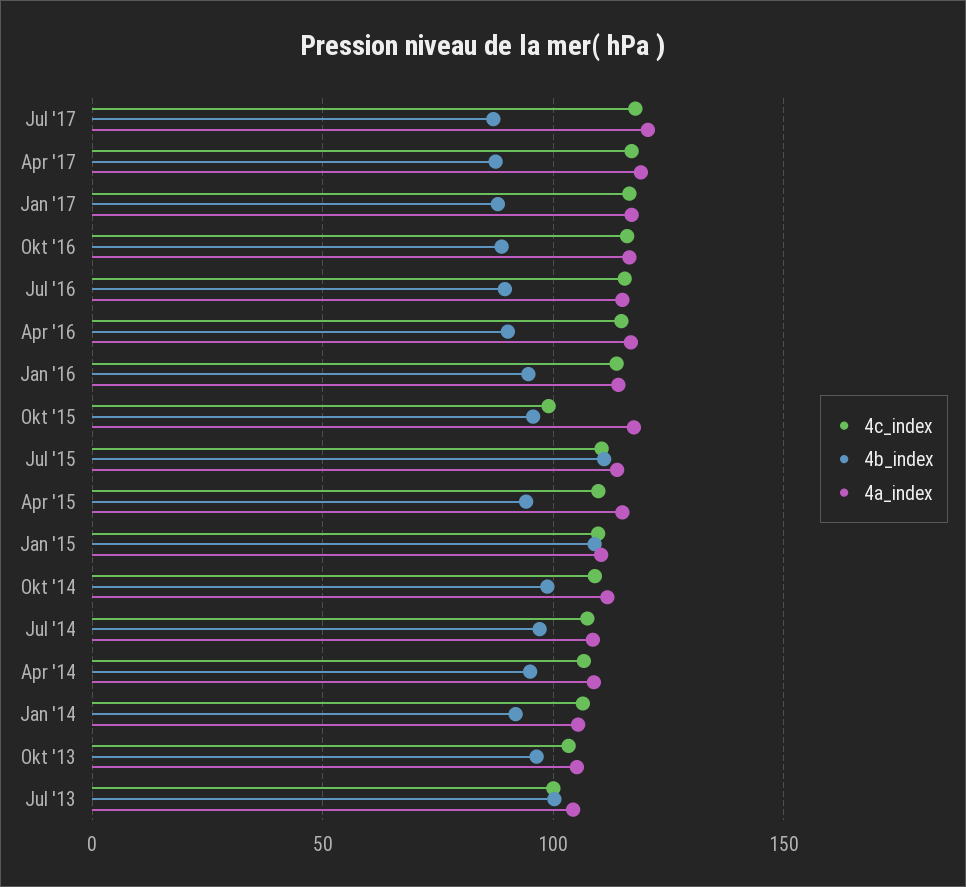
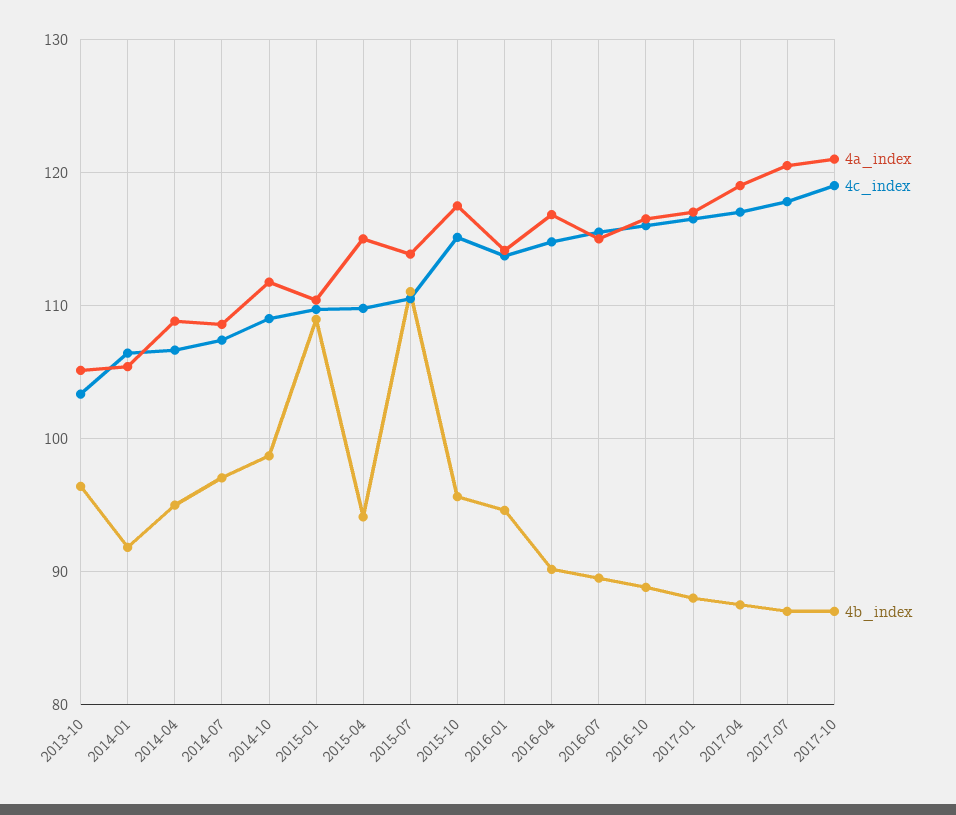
4c_index, Okt '15: 100 -> 115
4c_index, Jul '13: 100 -> none
4b_index, Jul '13: 100 -> none
4a_index, Jul '13: 105 -> none
4a_index, 2017-10: none -> 121
4c_index, 2017-10: none -> 119
4b_index, 2017-10: none -> 87

